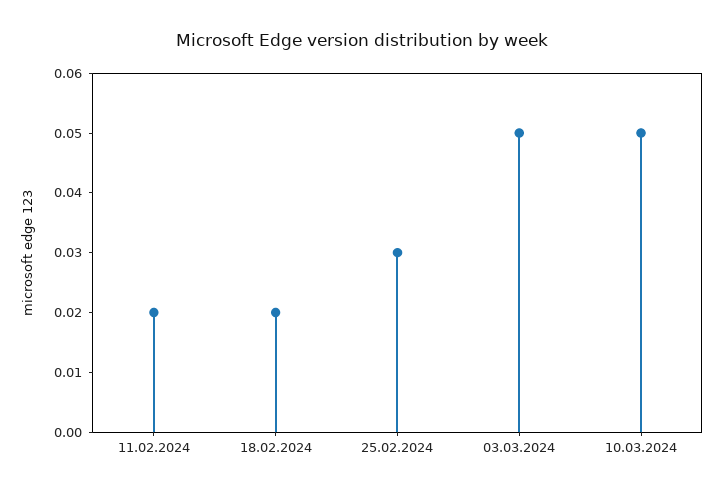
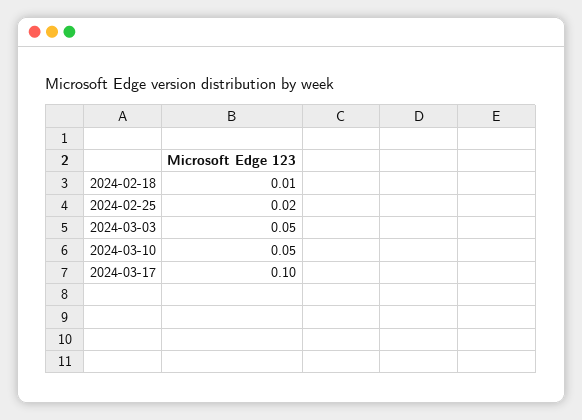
11.02.2024: 0.02 -> none
18.02.2024: 0.02 -> 0.01
25.02.2024: 0.03 -> 0.02
2024-03-17: none -> 0.1

